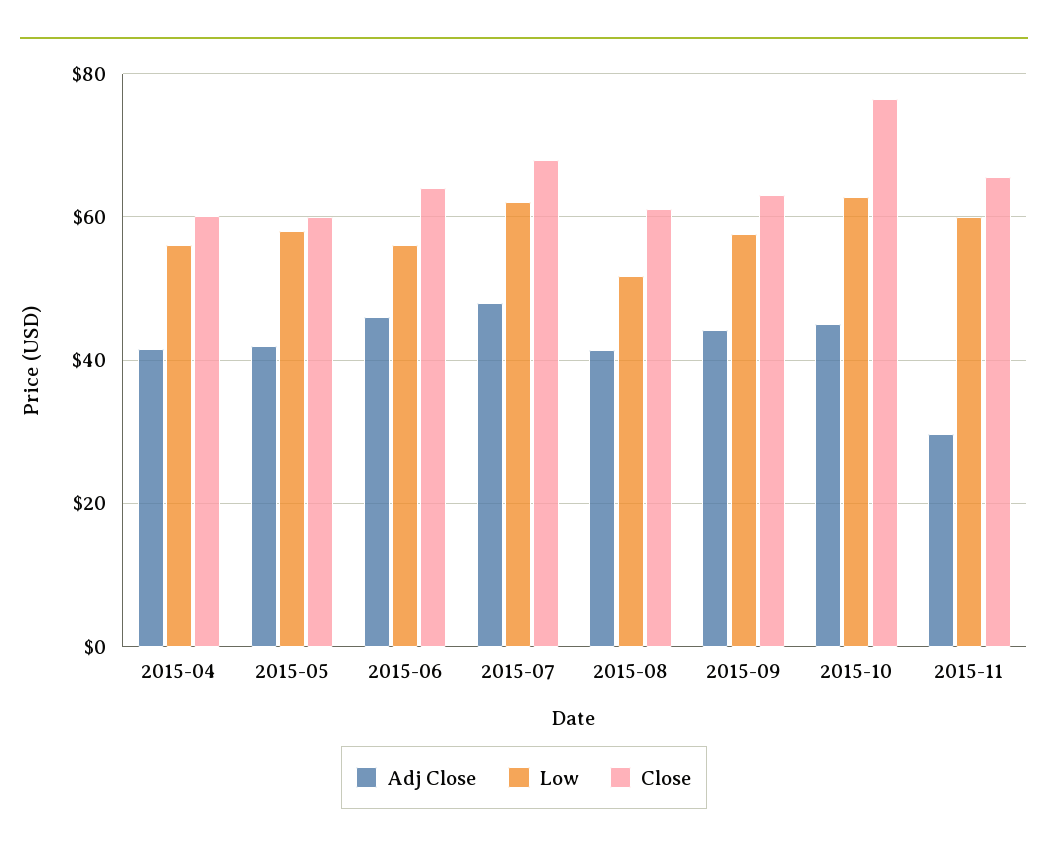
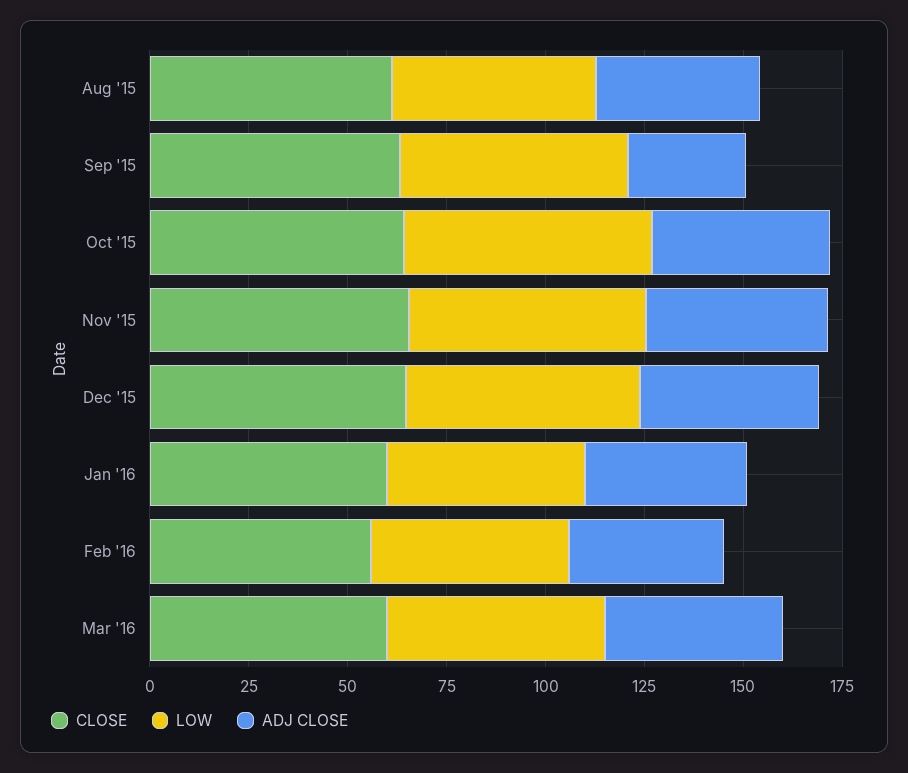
Adj Close, 2015-04: 42 -> none
Low, 2015-04: 56 -> none
Close, 2015-04: 60 -> none
Adj Close, 2015-05: 42 -> none
Low, 2015-05: 58 -> none
Close, 2015-05: 60 -> none
Adj Close, 2015-06: 46 -> none
Low, 2015-06: 56 -> none
Close, 2015-06: 64 -> none
Adj Close, 2015-07: 48 -> none
Low, 2015-07: 62 -> none
Close, 2015-07: 68 -> none
Adj Close, 2015-09: 44 -> 30
Close, 2015-10: 76 -> 65
Adj Close, 2015-11: 30 -> 45
Close, Dec '15: none -> 65
Low, Dec '15: none -> 60
Adj Close, Dec '15: none -> 45
Close, Jan '16: none -> 60
Low, Jan '16: none -> 50
Adj Close, Jan '16: none -> 40
Close, Feb '16: none -> 55
Low, Feb '16: none -> 50
Adj Close, Feb '16: none -> 40
Close, Mar '16: none -> 60
Low, Mar '16: none -> 55
Adj Close, Mar '16: none -> 45

